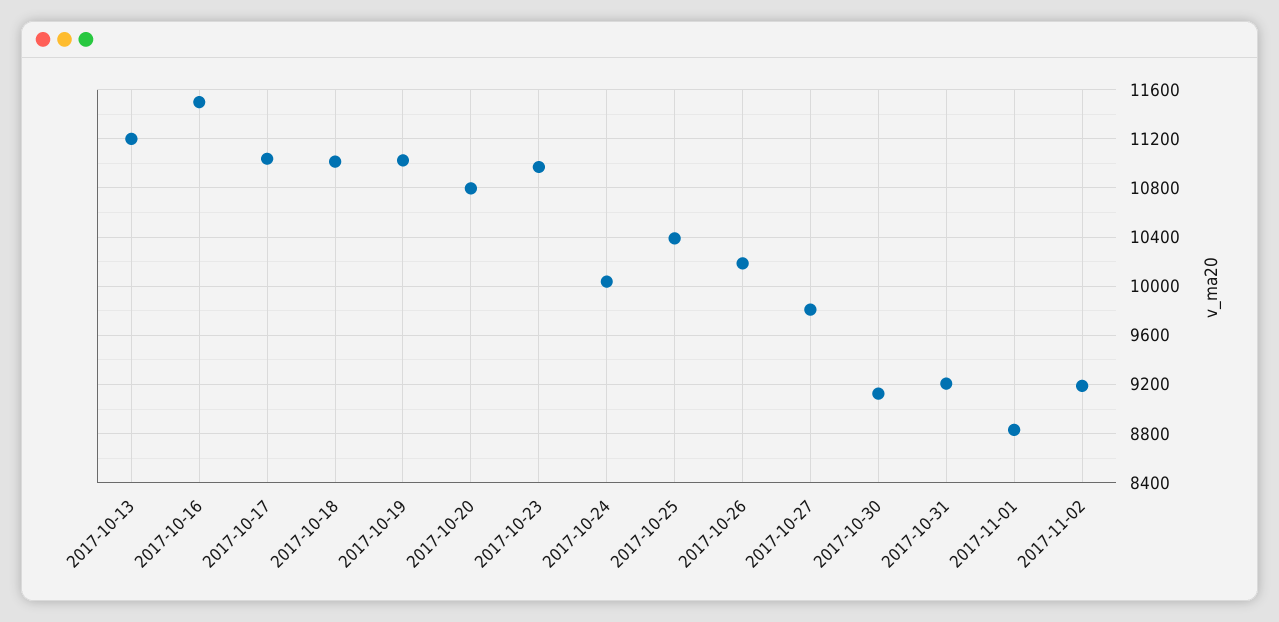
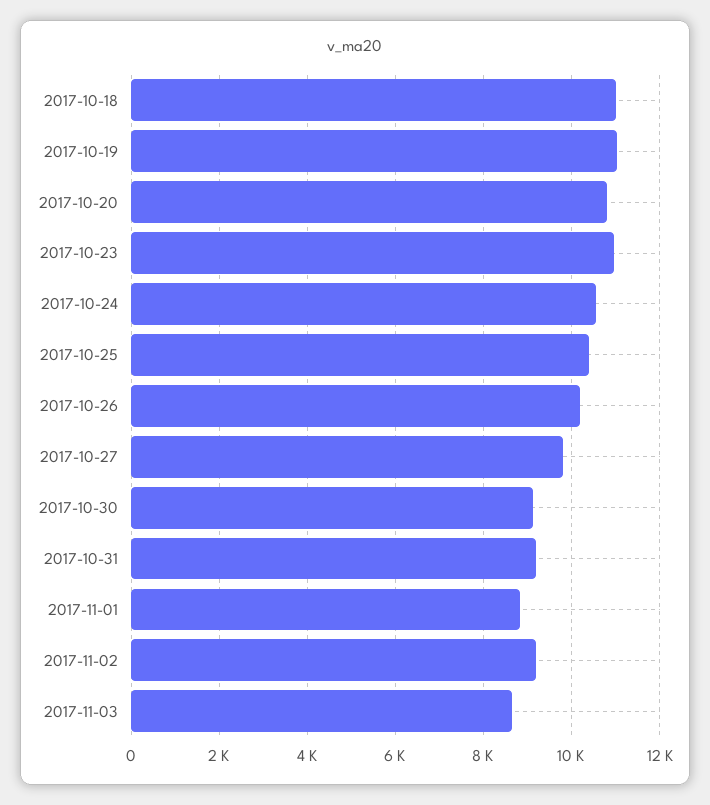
2017-10-13: 11200 -> none
2017-10-16: 11500 -> none
2017-10-17: 11050 -> none
2017-10-24: 10050 -> 10600
2017-11-03: none -> 8600

